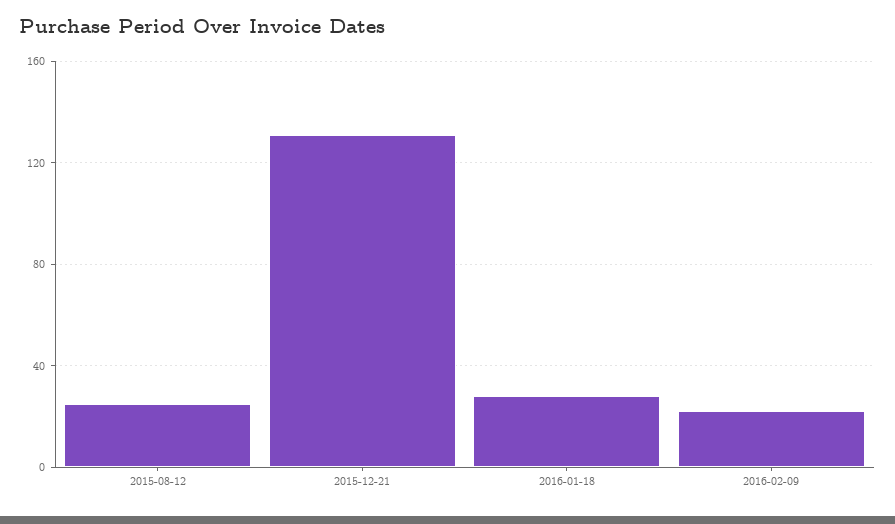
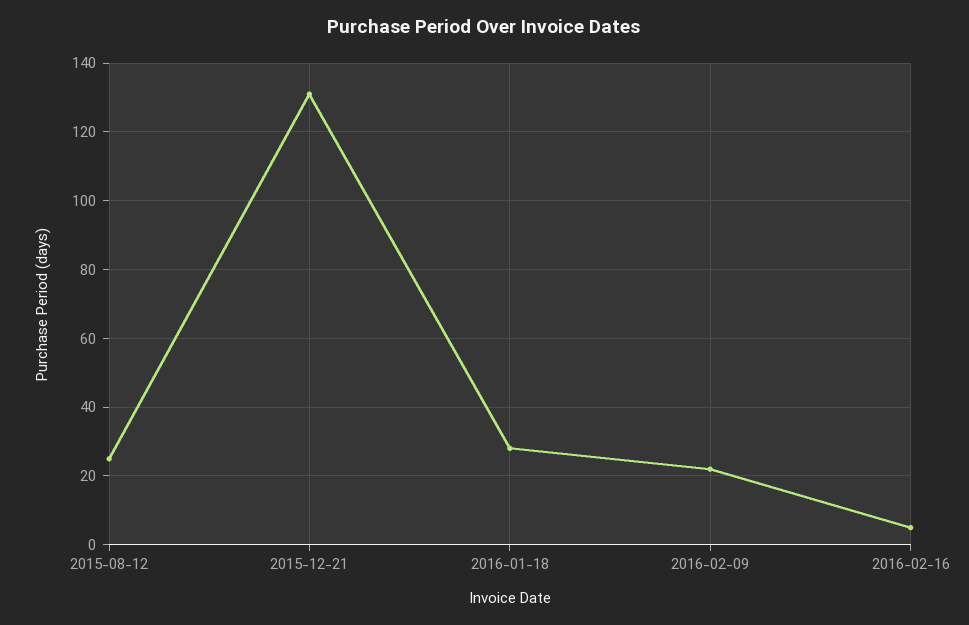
2016-02-16: none -> 5

